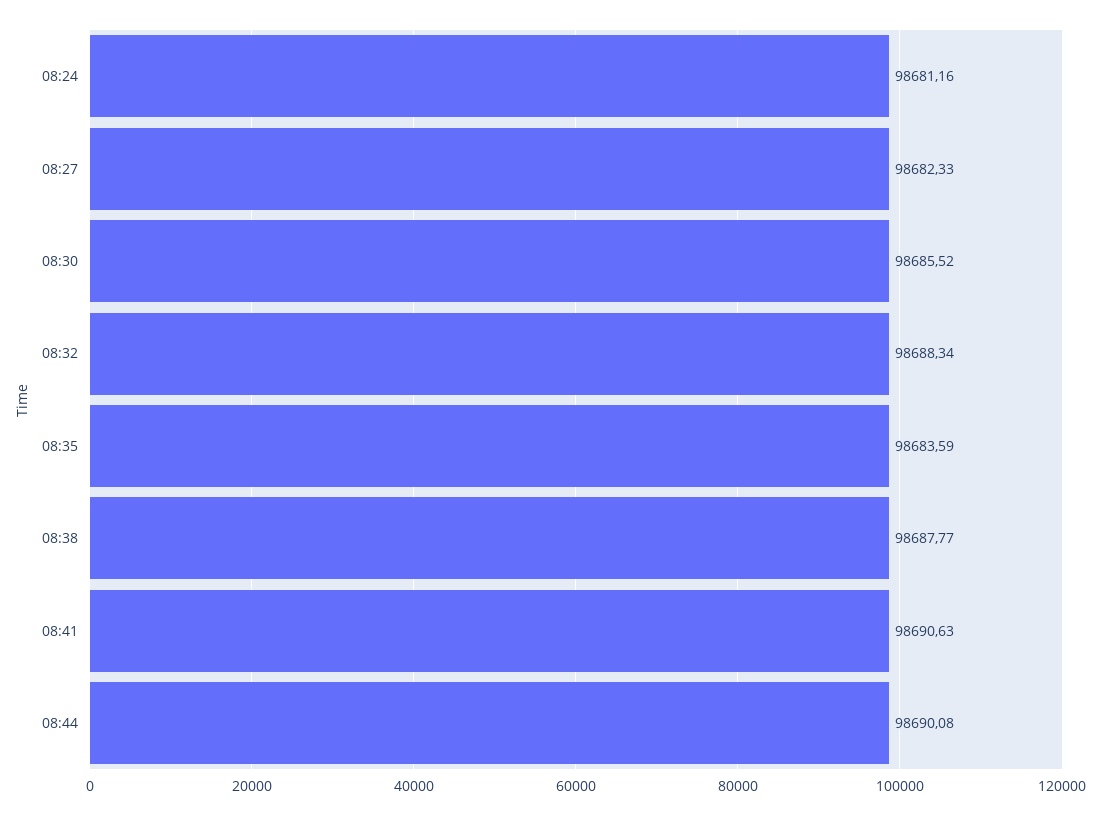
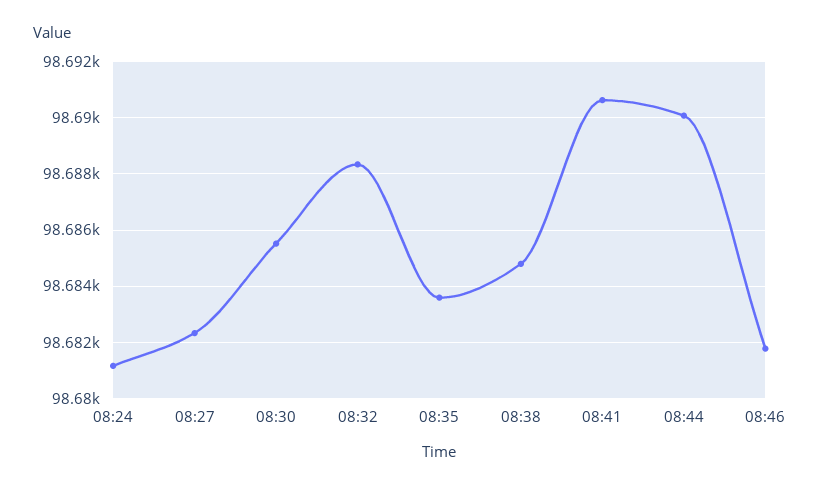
08:38: 98687.77 -> 98684.75
08:46: none -> 98681.75

